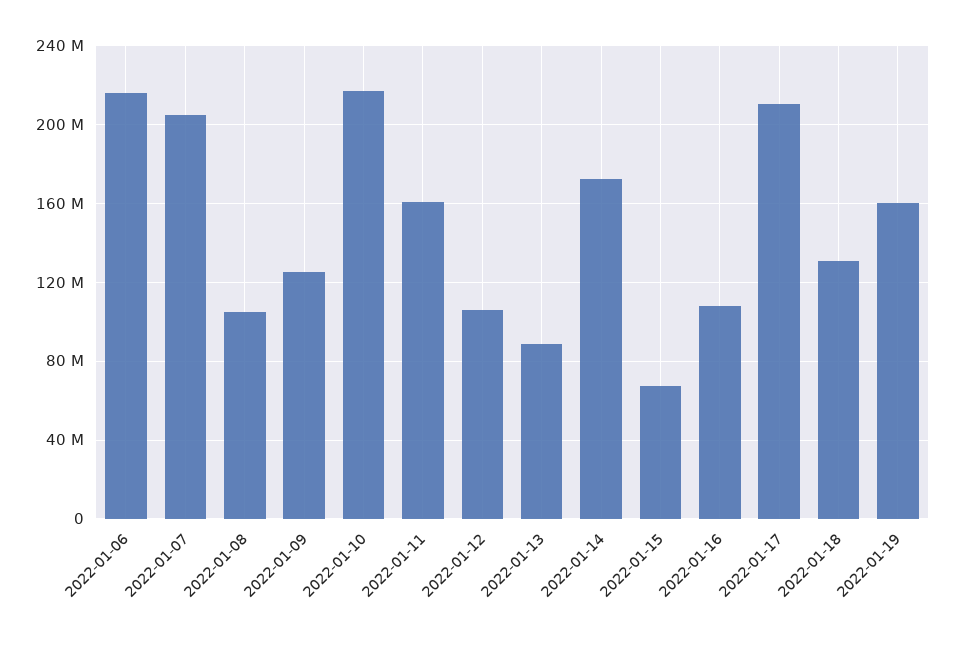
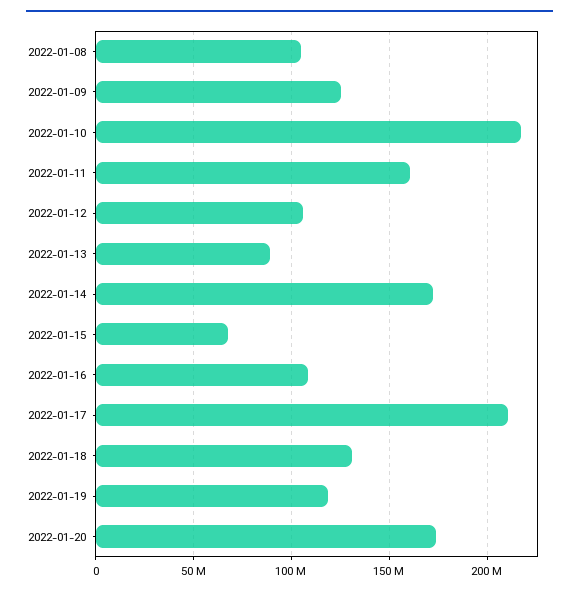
2022-01-06: 215000000 -> none
2022-01-07: 205000000 -> none
2022-01-19: 160000000 -> 120000000
2022-01-20: none -> 175000000

